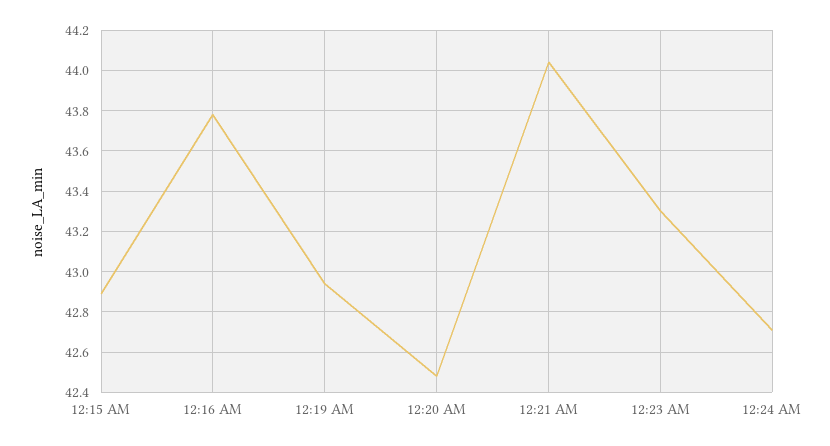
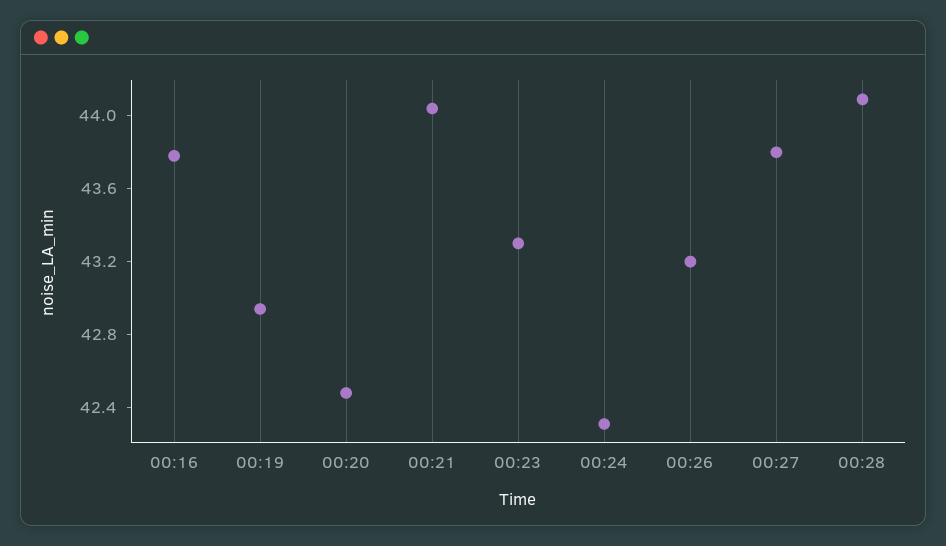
12:15 AM: 42.9 -> none
12:24 AM: 42.7 -> 42.3
00:26: none -> 43.2
00:27: none -> 43.8
00:28: none -> 44.1

